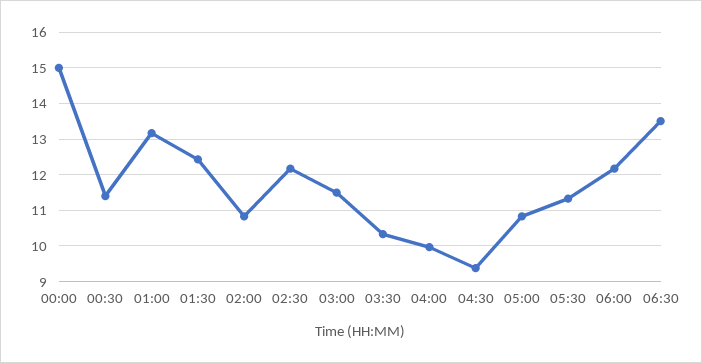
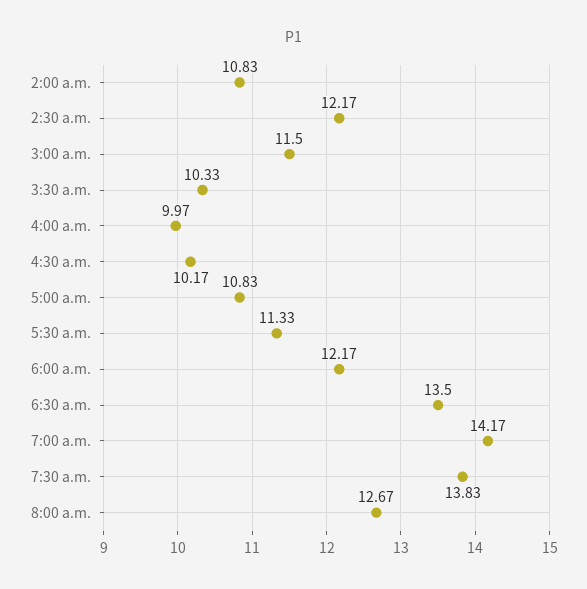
00:00: 15 -> none
00:30: 11.4 -> none
01:00: 13.2 -> none
01:30: 12.4 -> none
04:30: 9.4 -> 10.17
7:00 a.m.: none -> 14.17
7:30 a.m.: none -> 13.83
8:00 a.m.: none -> 12.67

